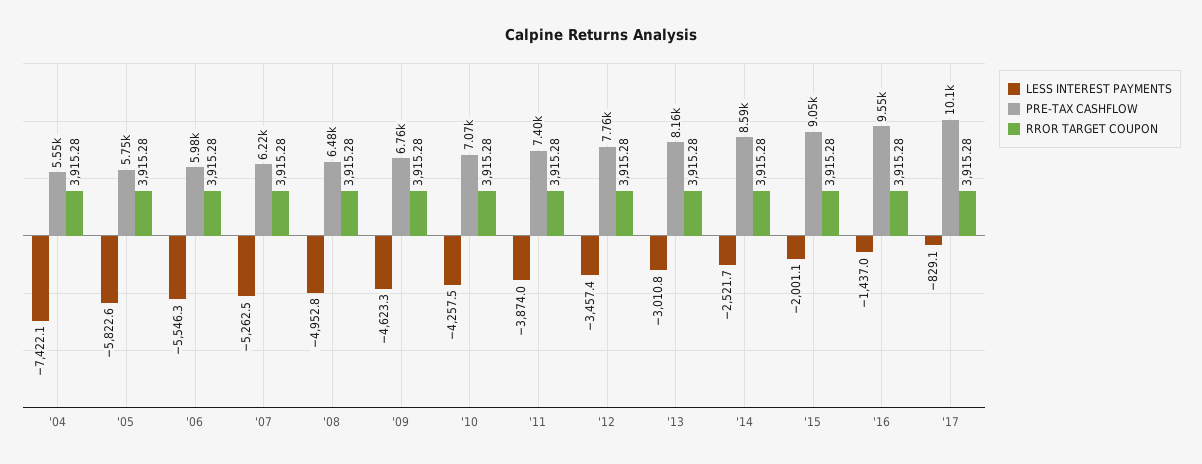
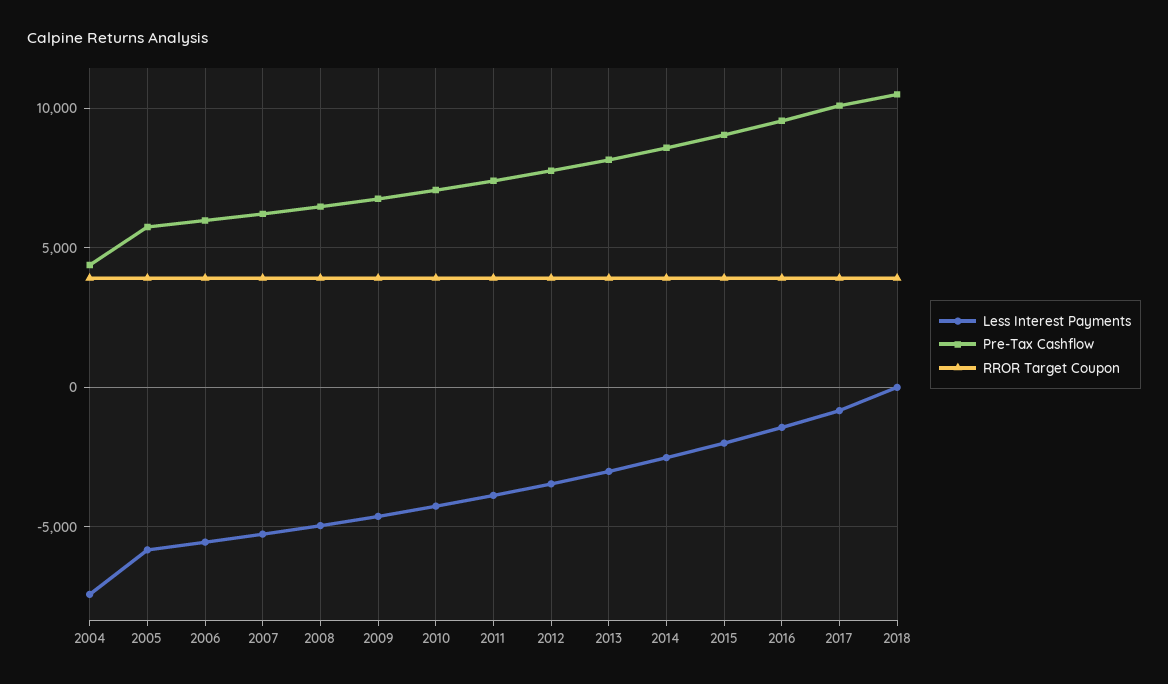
PRE-TAX CASHFLOW, '04: 5550 -> 4500
LESS INTEREST PAYMENTS, 2018: none -> 0
PRE-TAX CASHFLOW, 2018: none -> 10500
RROR TARGET COUPON, 2018: none -> 4000

